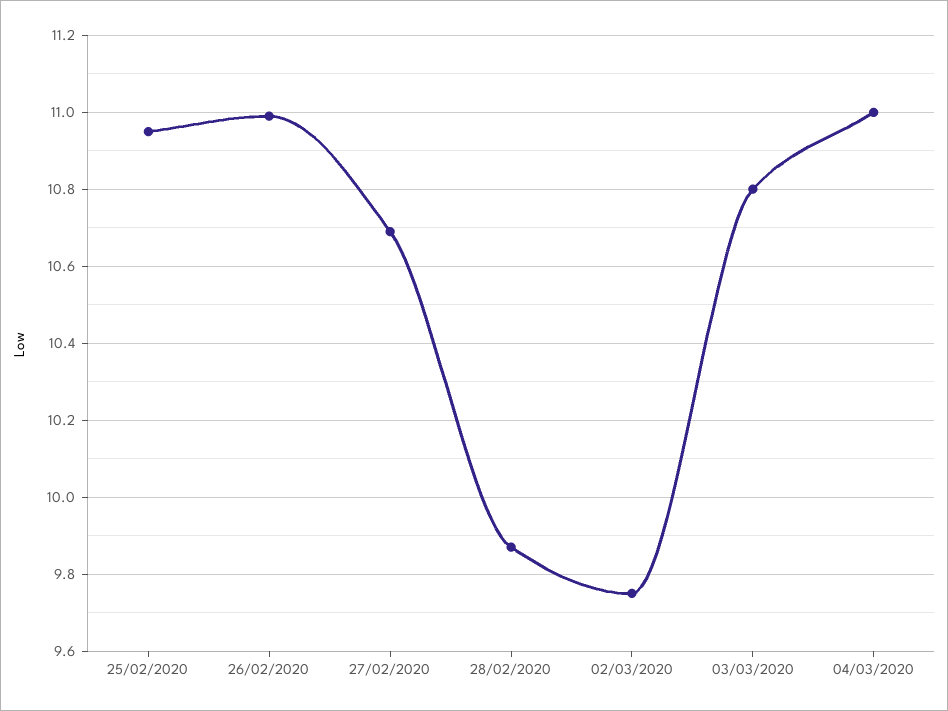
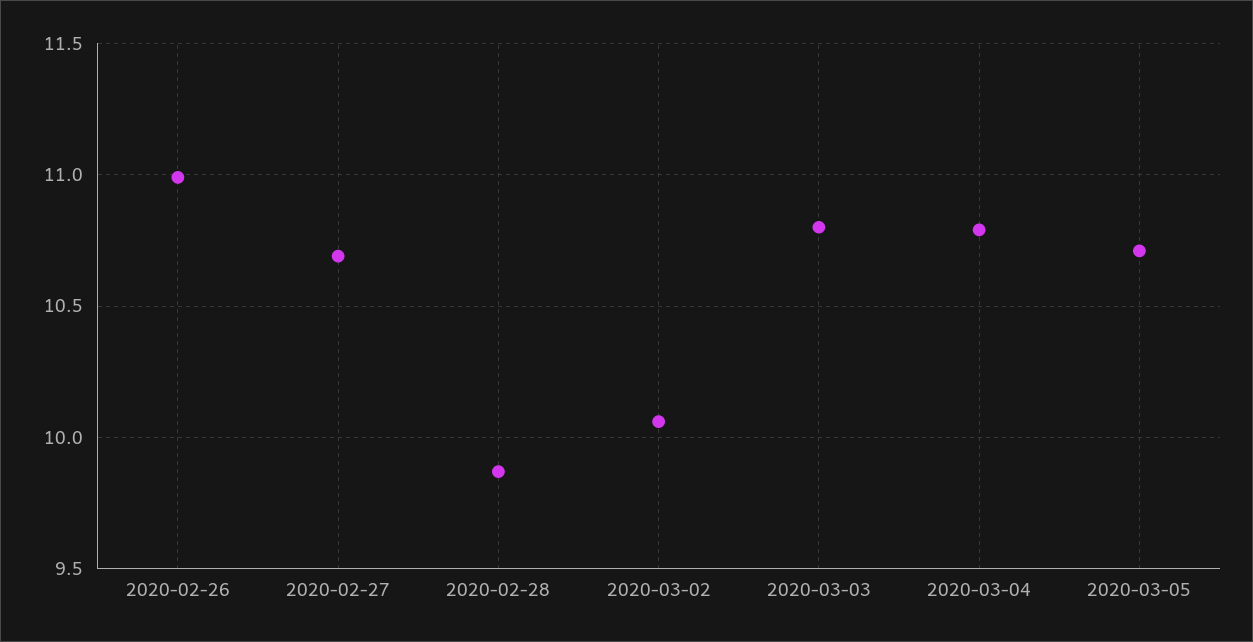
25/02/2020: 10.95 -> none
02/03/2020: 9.75 -> 10.05
04/03/2020: 11 -> 10.8
2020-03-05: none -> 10.7

